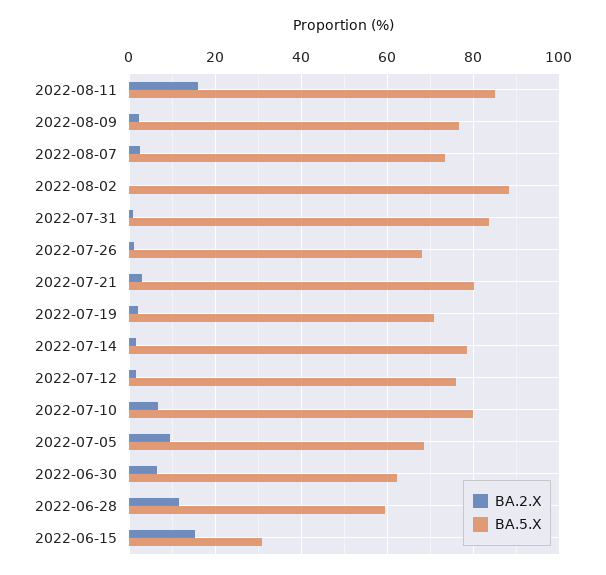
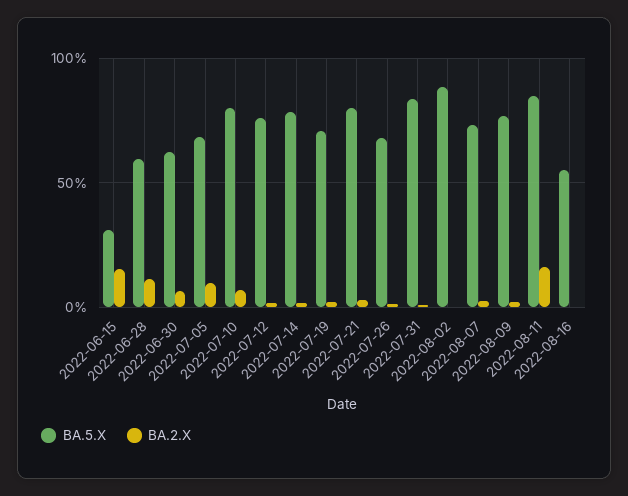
BA.5.X, 2022-08-16: none -> 55
BA.2.X, 2022-08-16: none -> 0

